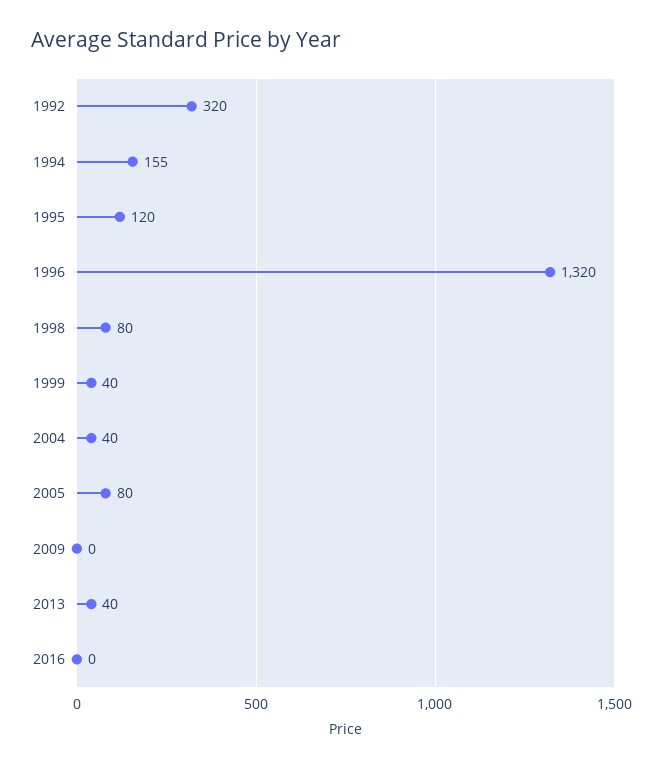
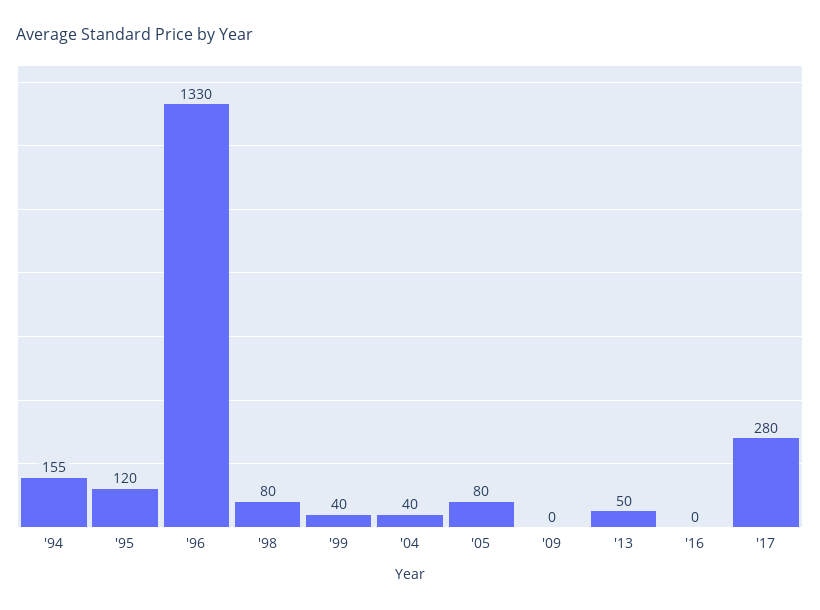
1992: 320 -> none
1996: 1320 -> 1330
2013: 40 -> 50
'17: none -> 280

